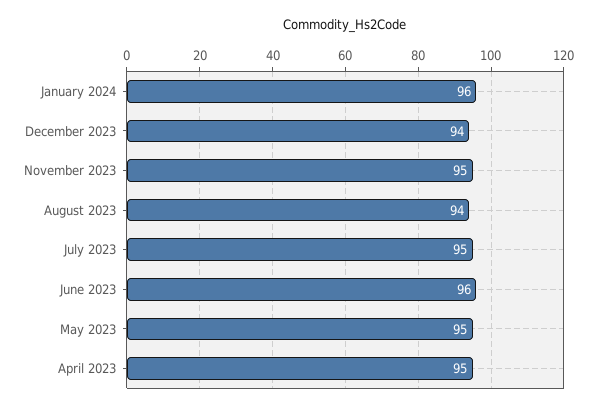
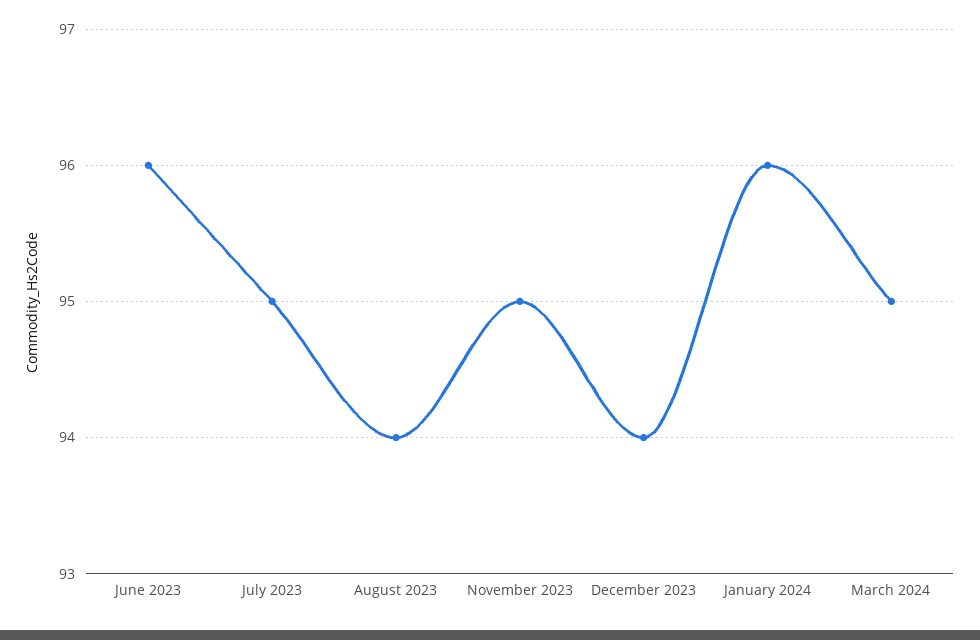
May 2023: 95 -> none
April 2023: 95 -> none
March 2024: none -> 95

